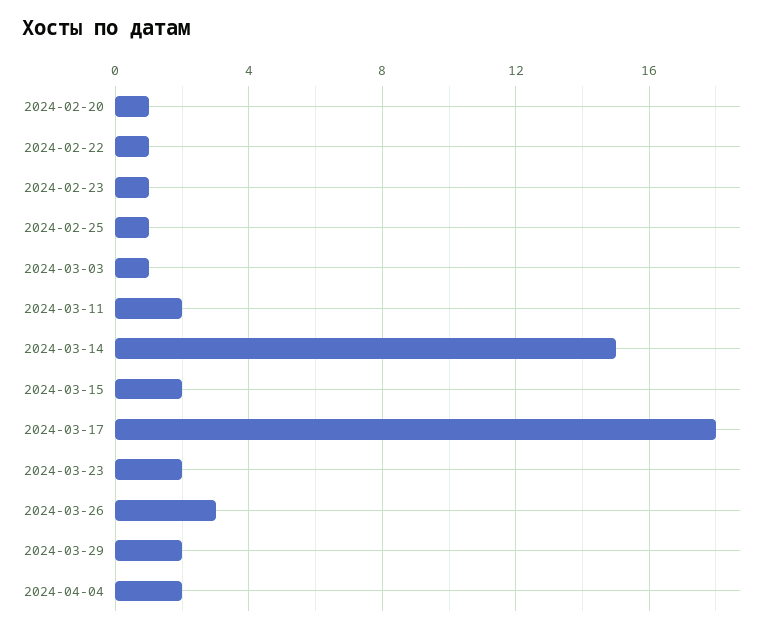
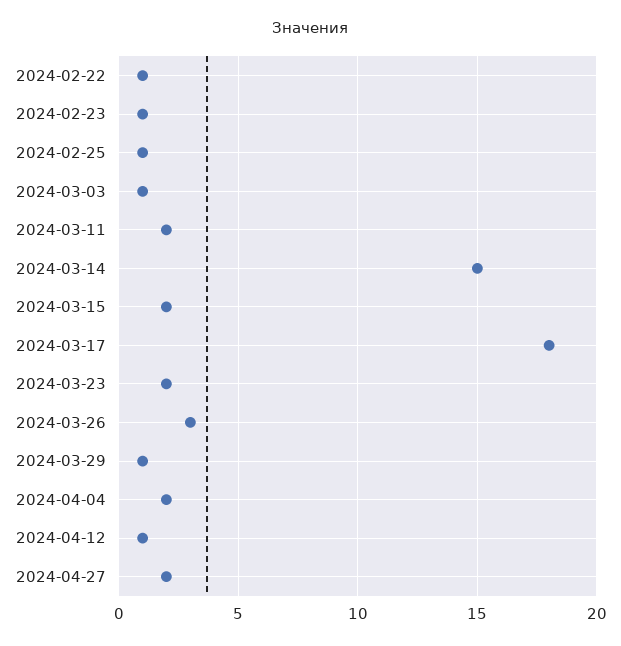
2024-02-20: 1 -> none
2024-03-29: 2 -> 1
2024-04-12: none -> 1
2024-04-27: none -> 2

